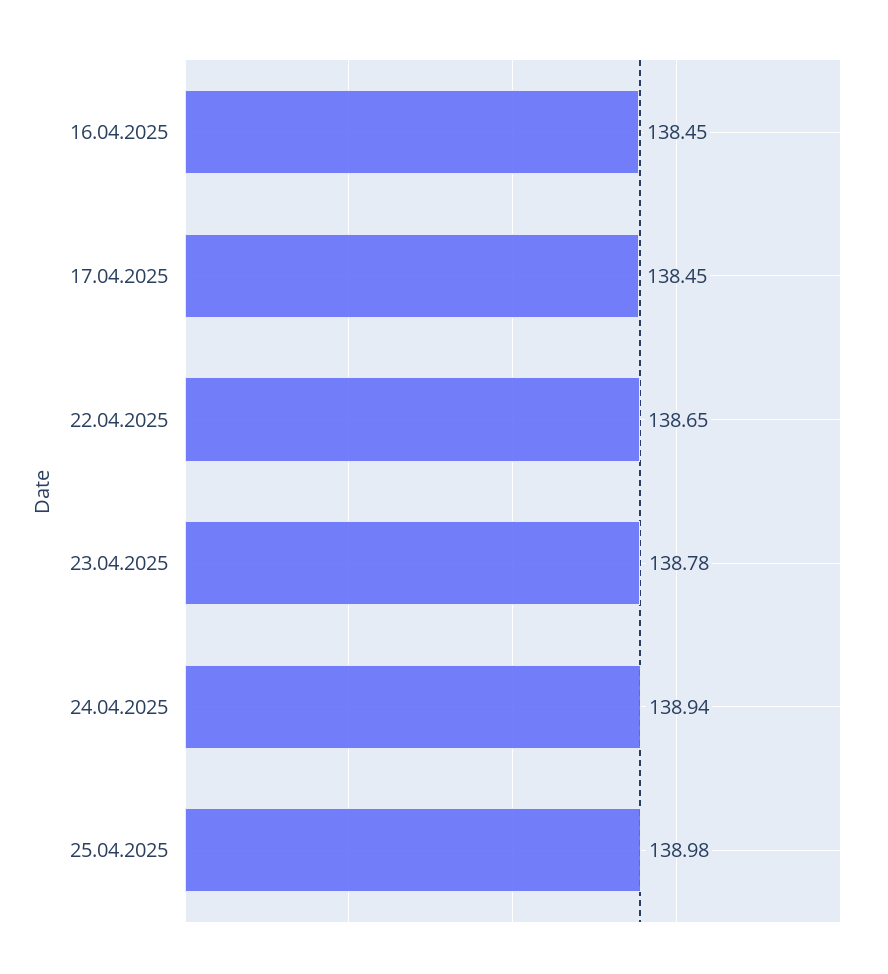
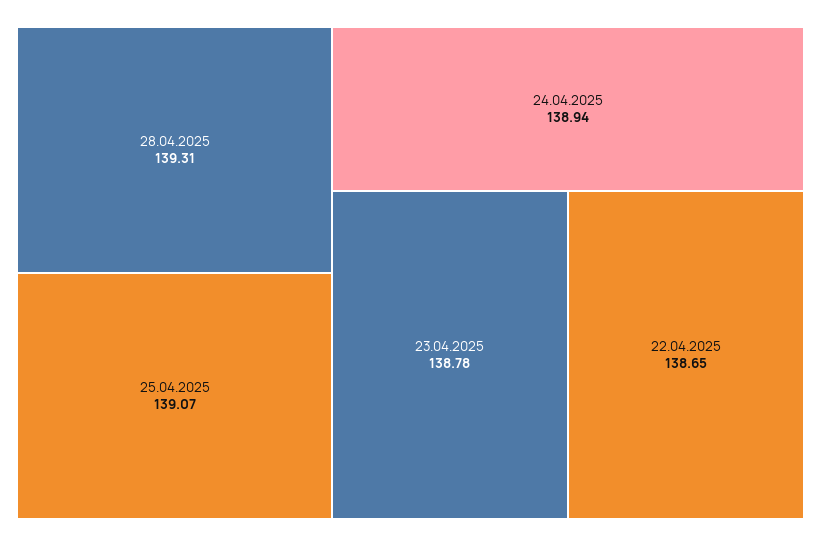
16.04.2025: 138.45 -> none
17.04.2025: 138.45 -> none
25.04.2025: 138.98 -> 139.07
28.04.2025: none -> 139.31

